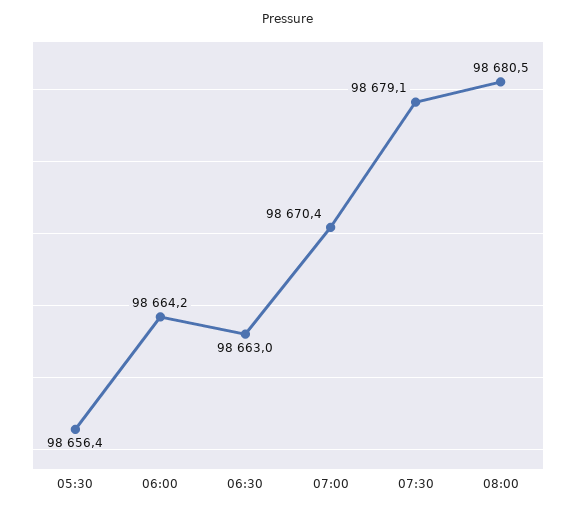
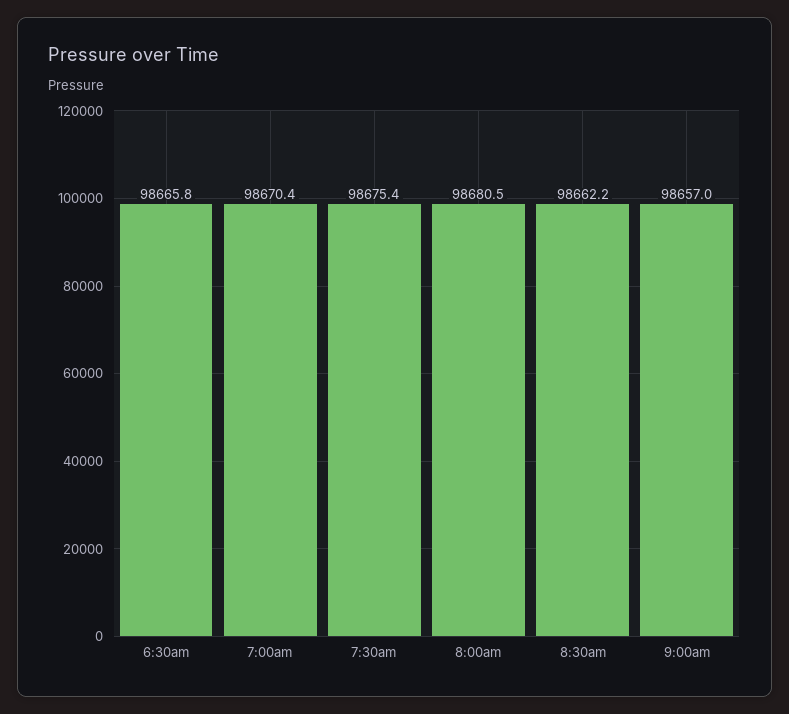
05:30: 98656.4 -> none
06:00: 98664.2 -> none
06:30: 98663 -> 98665.8
07:30: 98679.1 -> 98675.4
8:30am: none -> 98662.2
9:00am: none -> 98657

